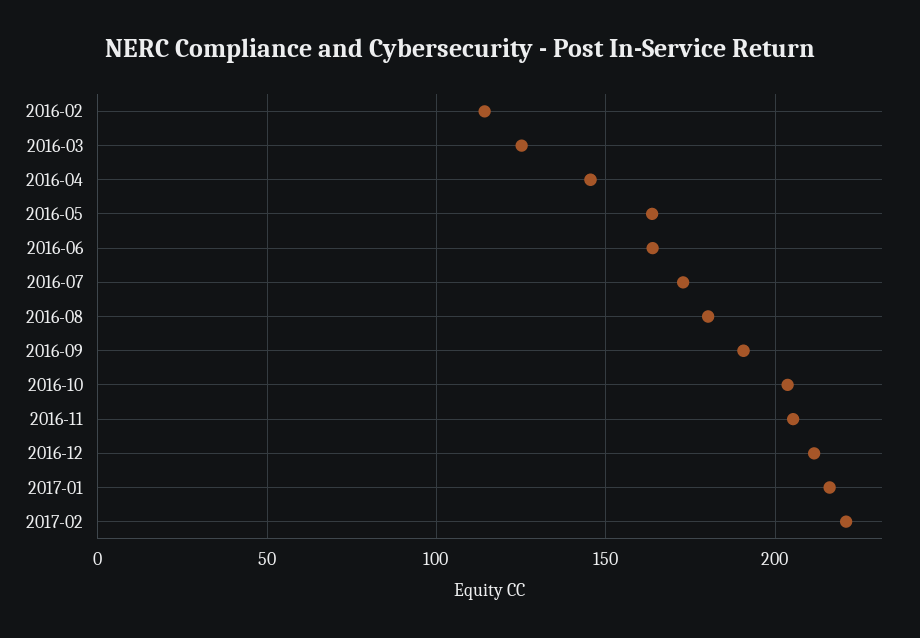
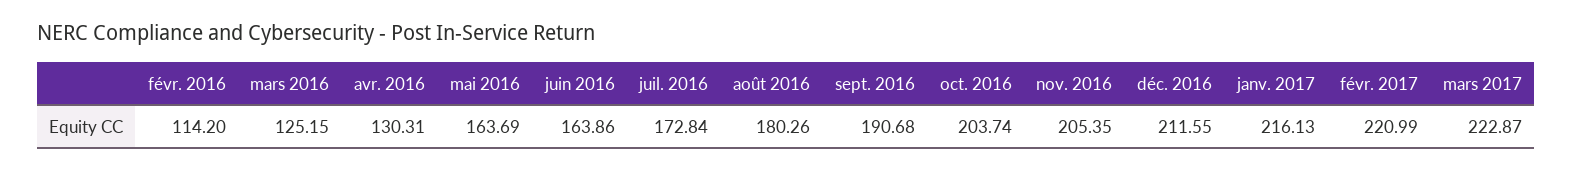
2016-04: 145 -> 130.31
mars 2017: none -> 222.87

